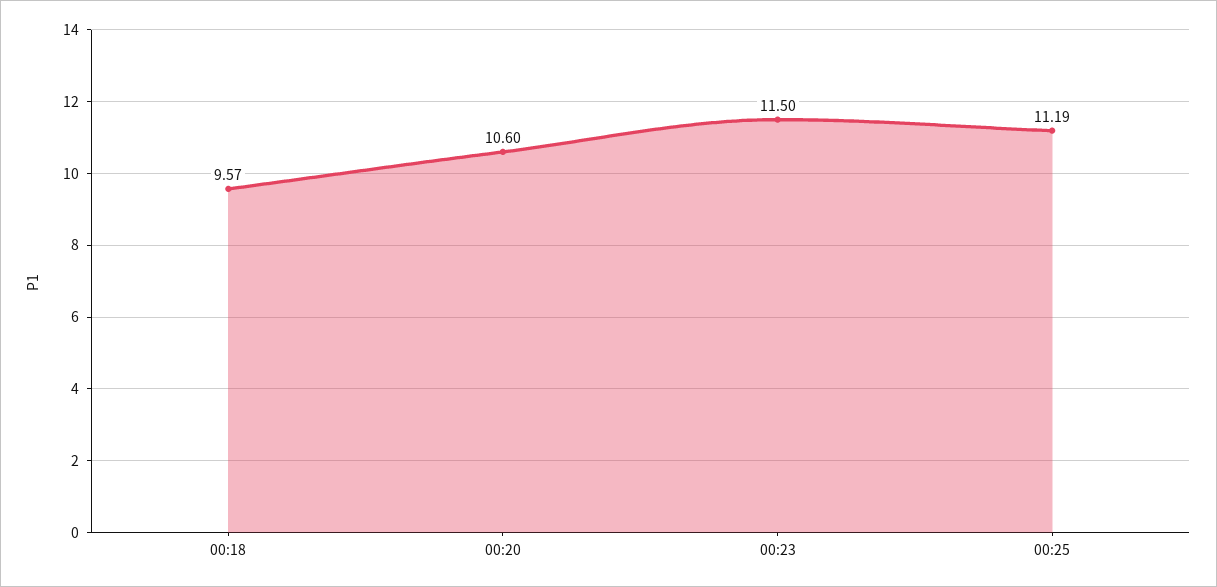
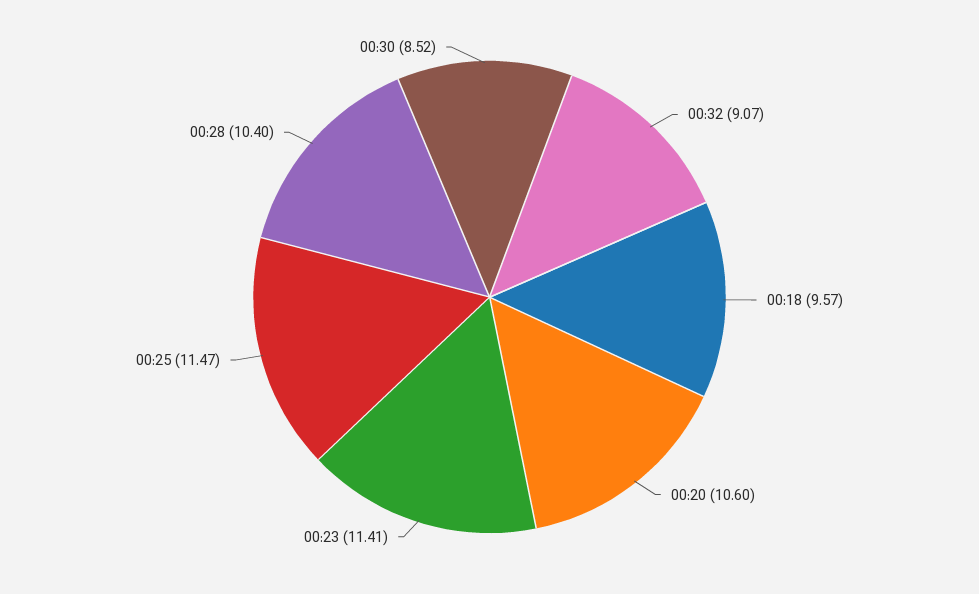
00:23: 11.5 -> 11.41
00:25: 11.19 -> 11.47
00:32: none -> 9.07
00:28: none -> 10.4
00:30: none -> 8.52

